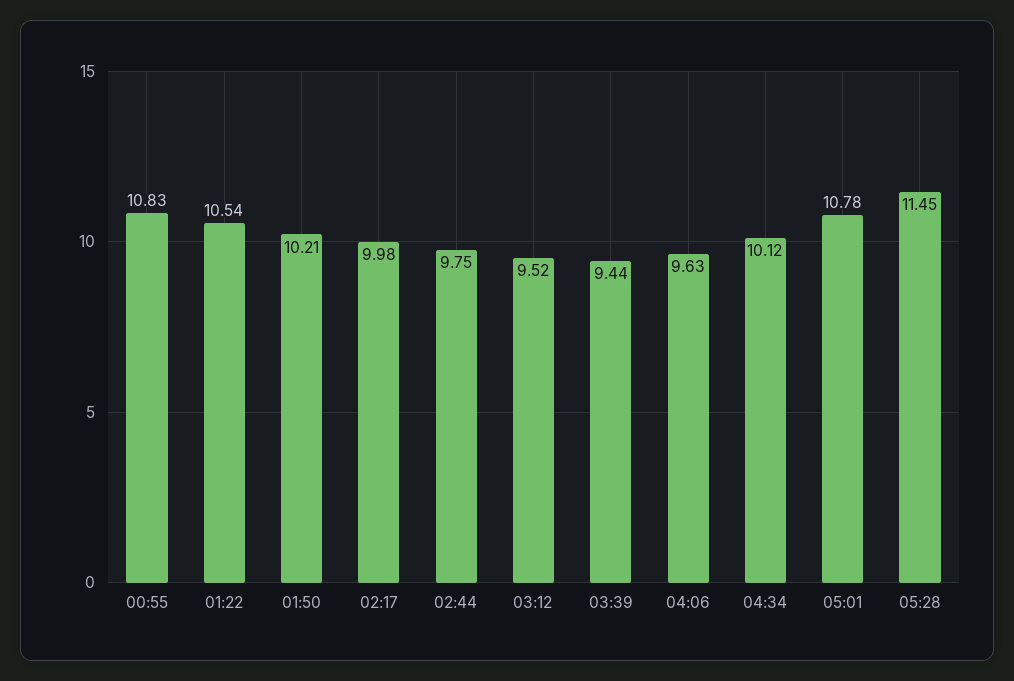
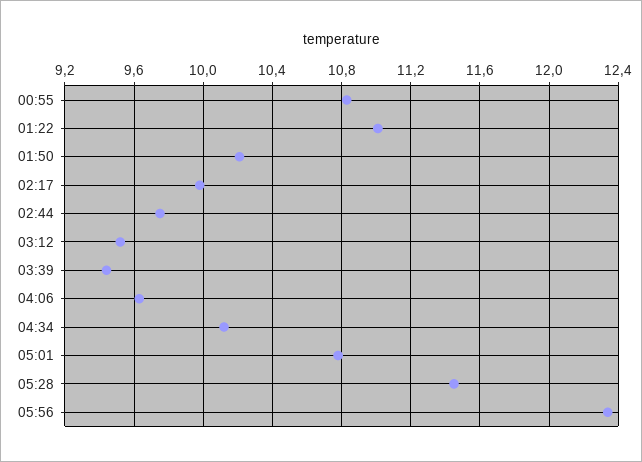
01:22: 10.54 -> 11
05:56: none -> 12.35

